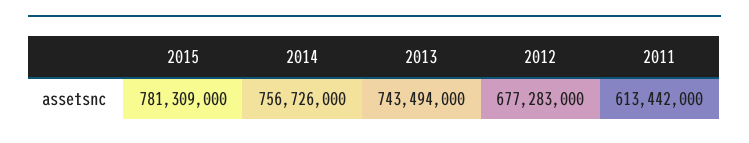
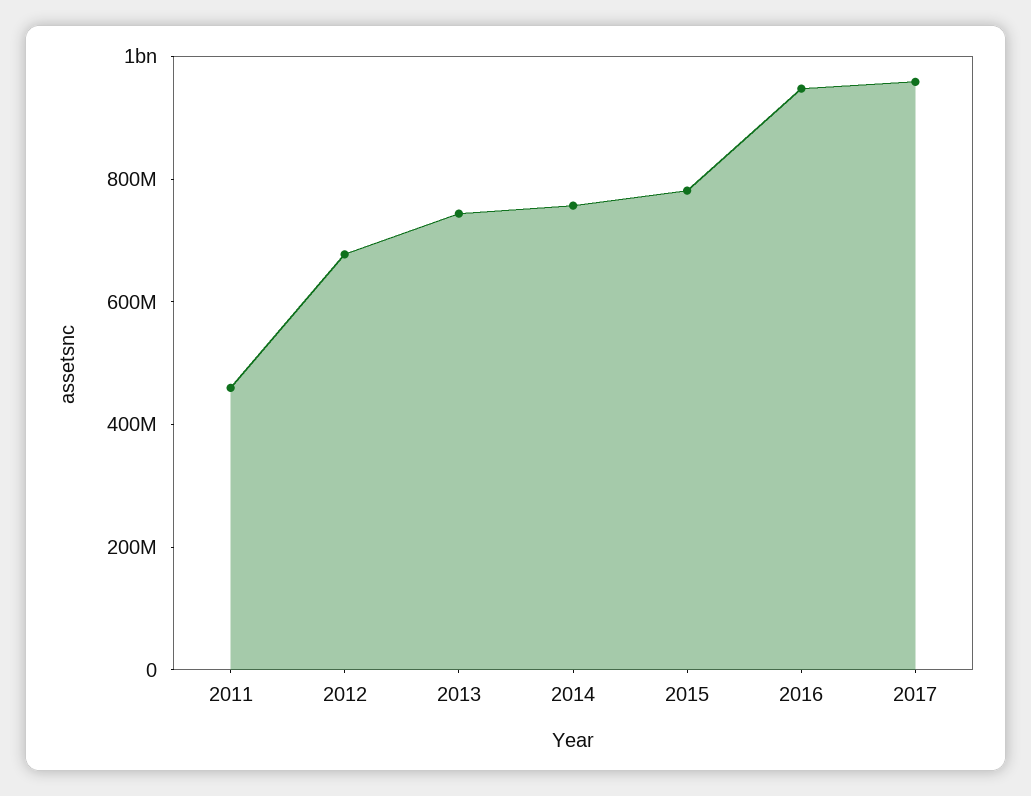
2011: 613442000 -> 450000000
2016: none -> 950000000
2017: none -> 950000000

